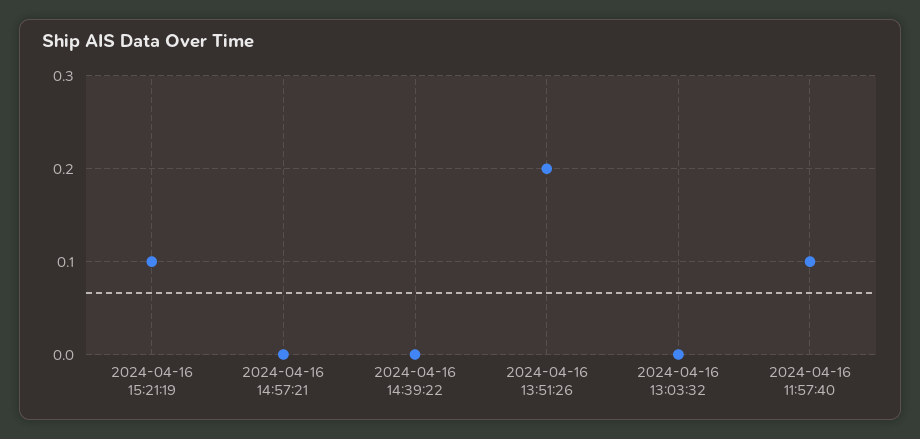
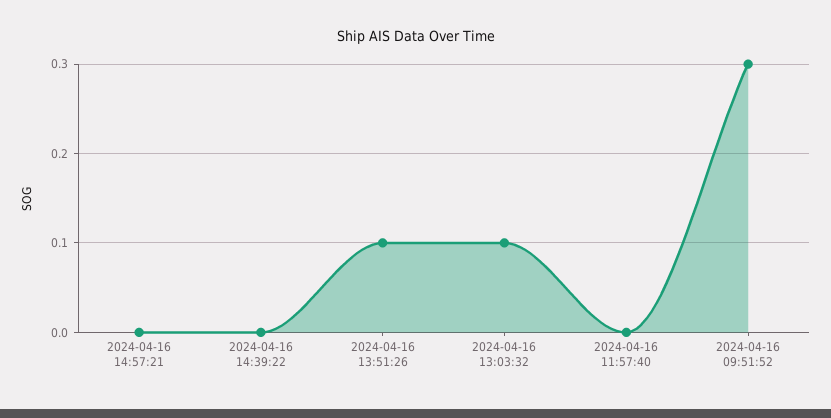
2024-04-16 15:21:19: 0.1 -> none
2024-04-16 13:51:26: 0.2 -> 0.1
2024-04-16 13:03:32: 0 -> 0.1
2024-04-16 11:57:40: 0.1 -> 0
2024-04-16 09:51:52: none -> 0.3

